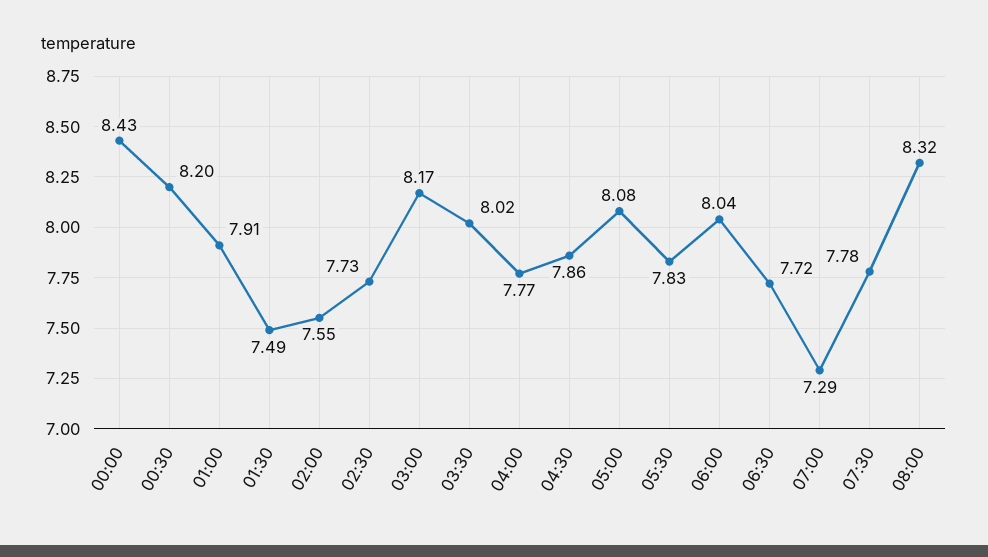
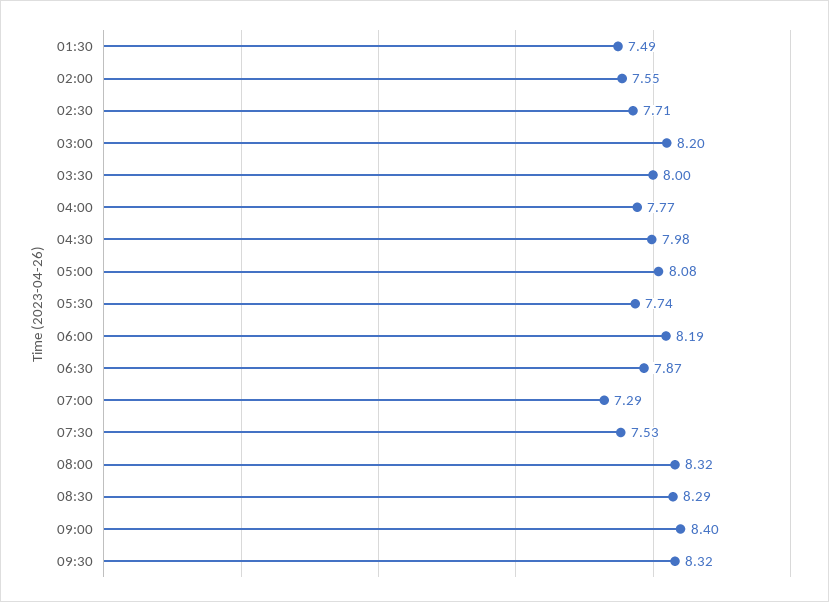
00:00: 8.43 -> none
00:30: 8.2 -> none
01:00: 7.91 -> none
02:30: 7.73 -> 7.71
03:00: 8.17 -> 8.2
03:30: 8.02 -> 8
04:30: 7.86 -> 7.98
05:30: 7.83 -> 7.74
06:00: 8.04 -> 8.19
06:30: 7.72 -> 7.87
07:30: 7.78 -> 7.53
08:30: none -> 8.29
09:00: none -> 8.4
09:30: none -> 8.32

